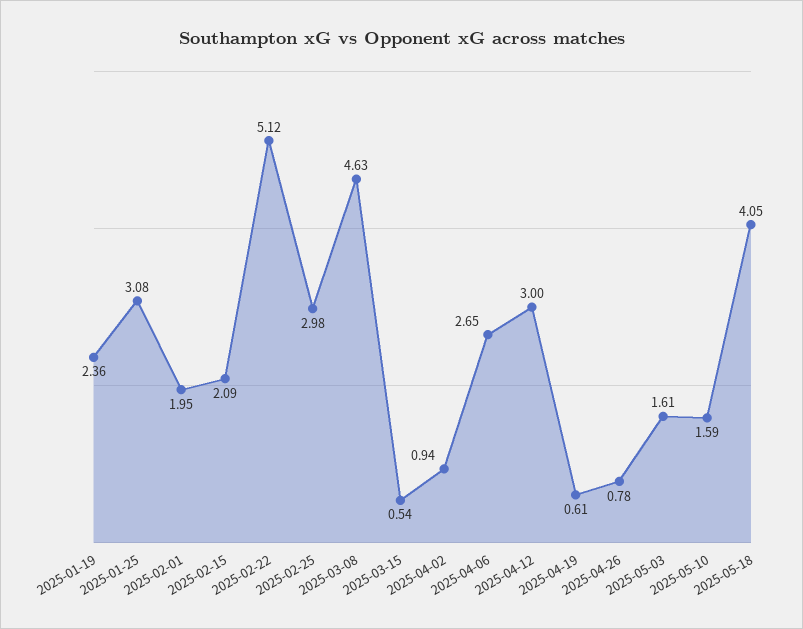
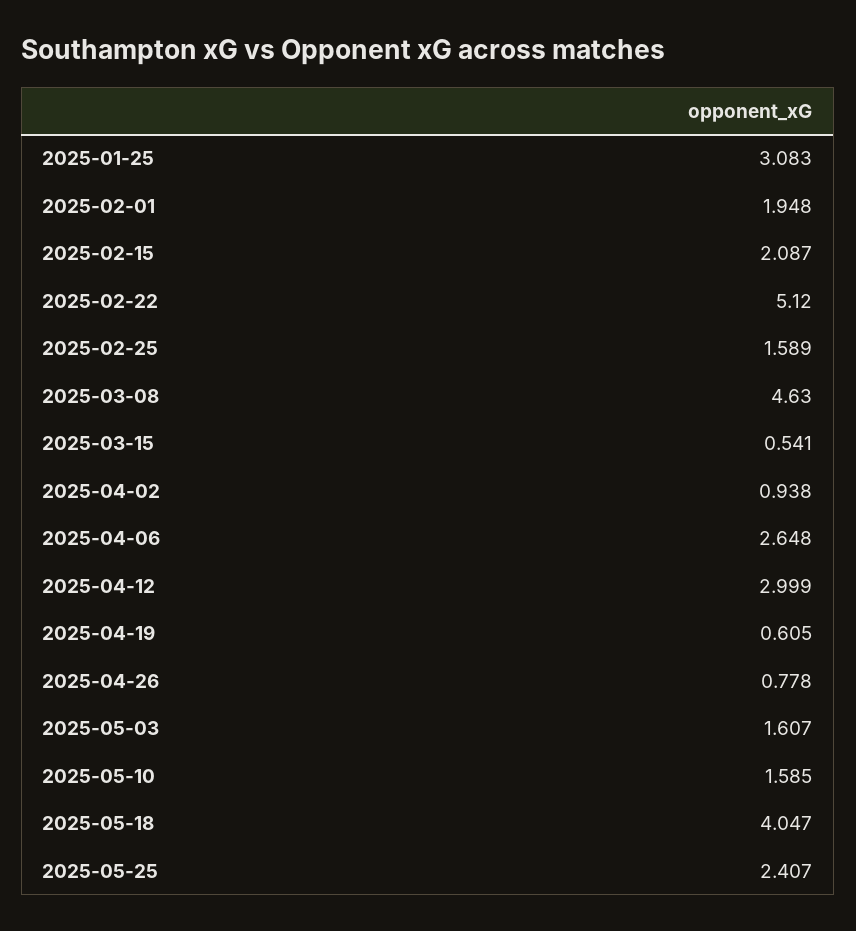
2025-01-19: 2.36 -> none
2025-02-25: 2.98 -> 1.589
2025-05-25: none -> 2.407

